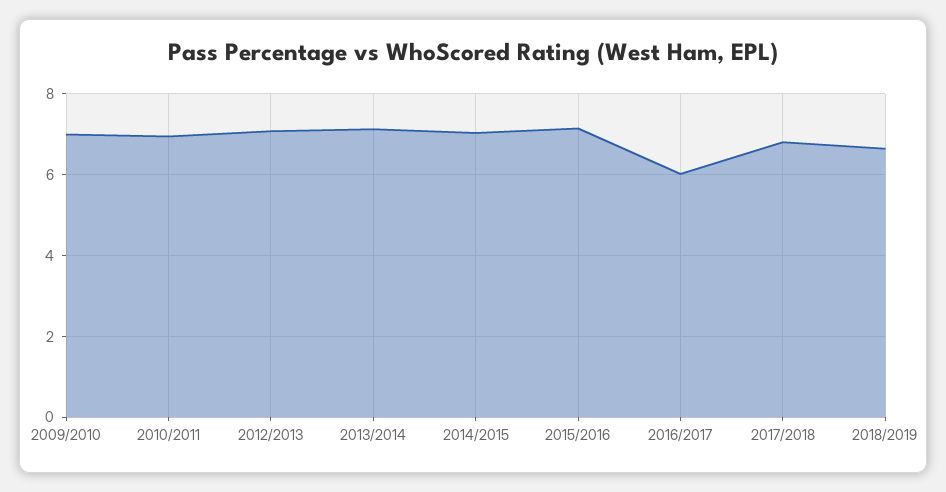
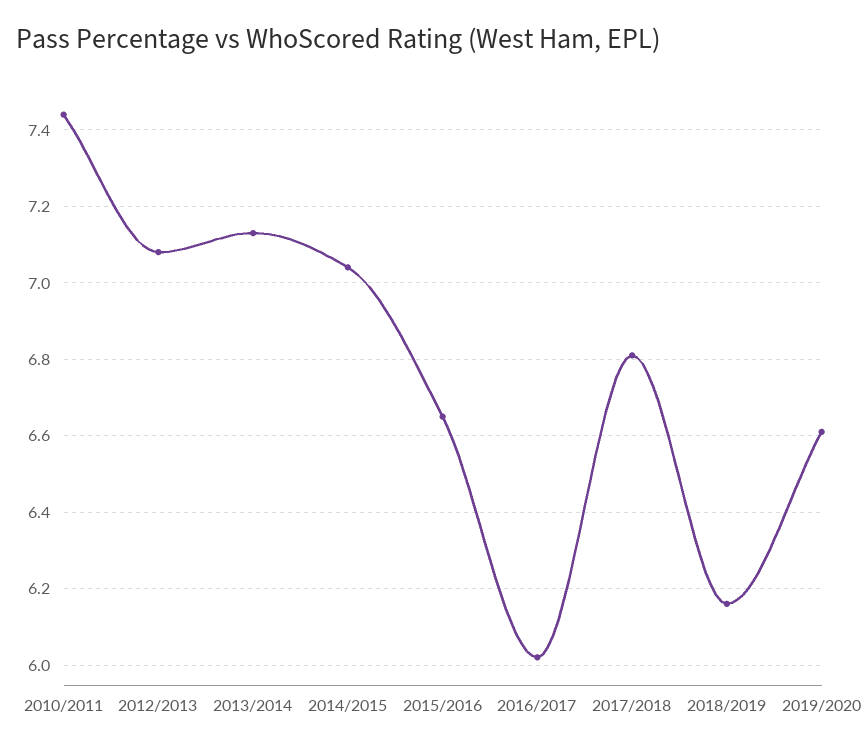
2009/2010: 7 -> none
2010/2011: 7 -> 7.45
2015/2016: 7.2 -> 6.65
2018/2019: 6.6 -> 6.15
2019/2020: none -> 6.6

